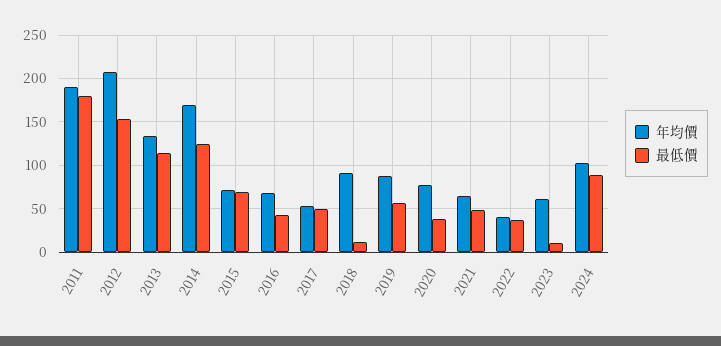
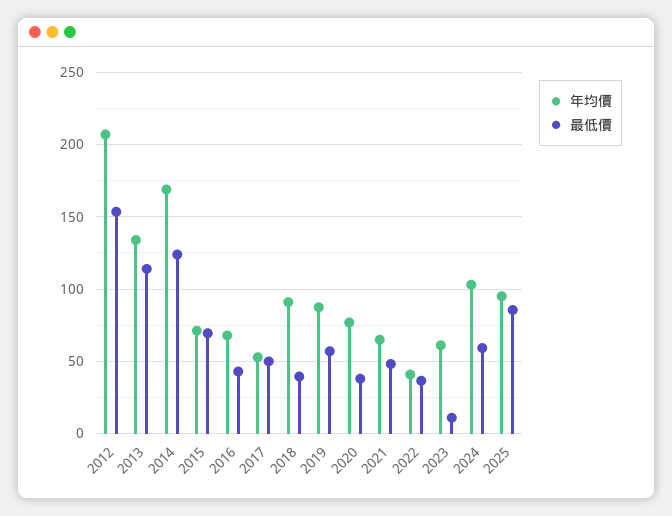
年均價, 2011: 190 -> none
最低價, 2011: 180 -> none
最低價, 2018: 10 -> 40
最低價, 2024: 90 -> 60
年均價, 2025: none -> 95
最低價, 2025: none -> 85

